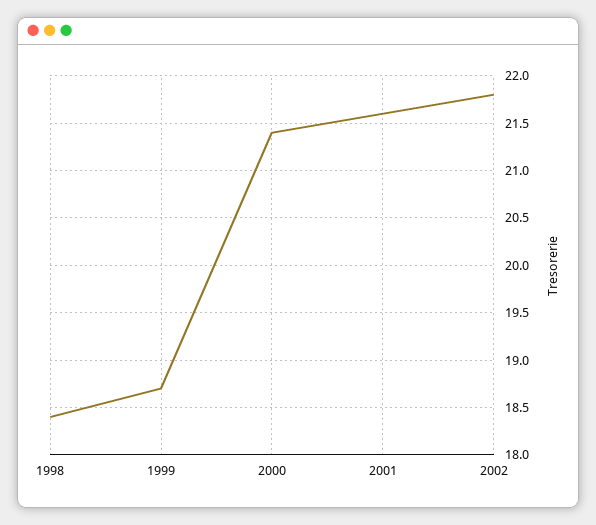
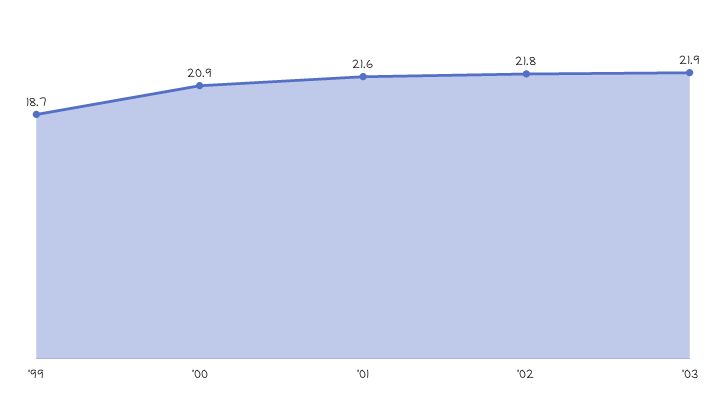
1998: 18.4 -> none
2000: 21.4 -> 20.9
'03: none -> 21.9

